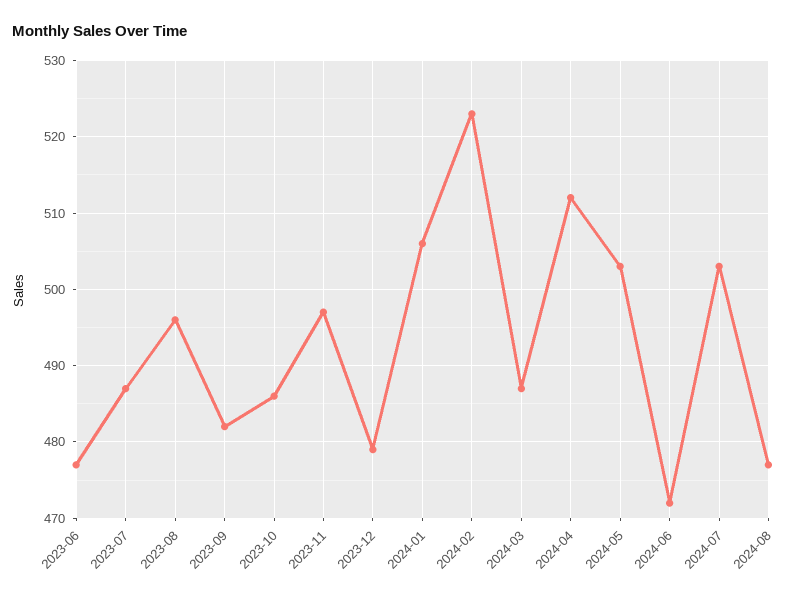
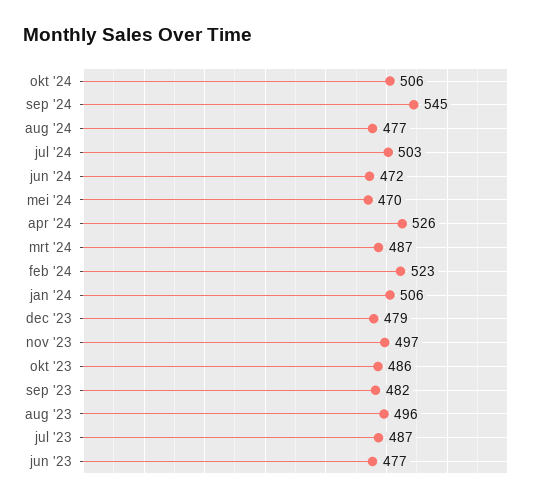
2024-04: 512 -> 526
2024-05: 503 -> 470
okt '24: none -> 506
sep '24: none -> 545

